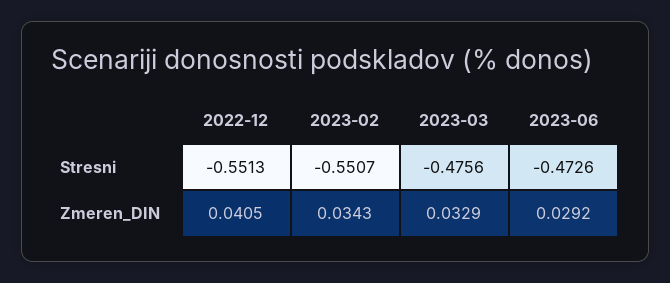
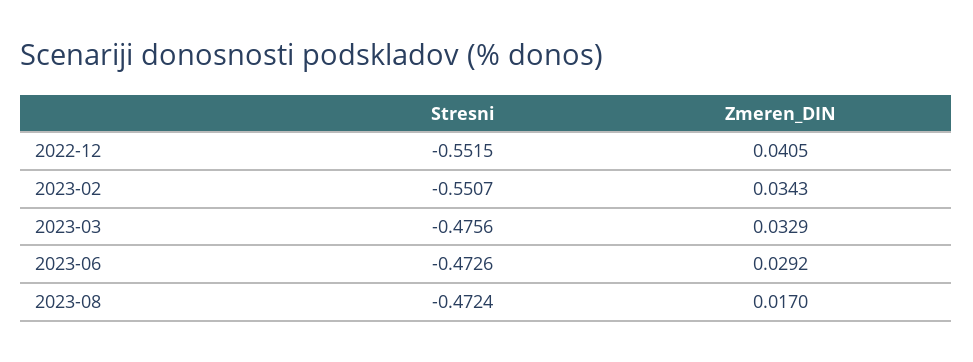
2022-12, Stresni: -0.5513 -> -0.5515
2023-08, Stresni: none -> -0.4724
2023-08, Zmeren_DIN: none -> 0.017

